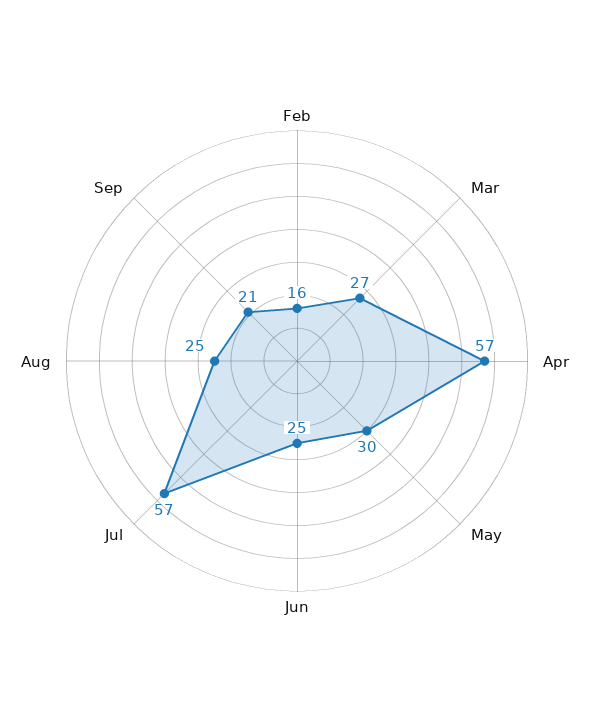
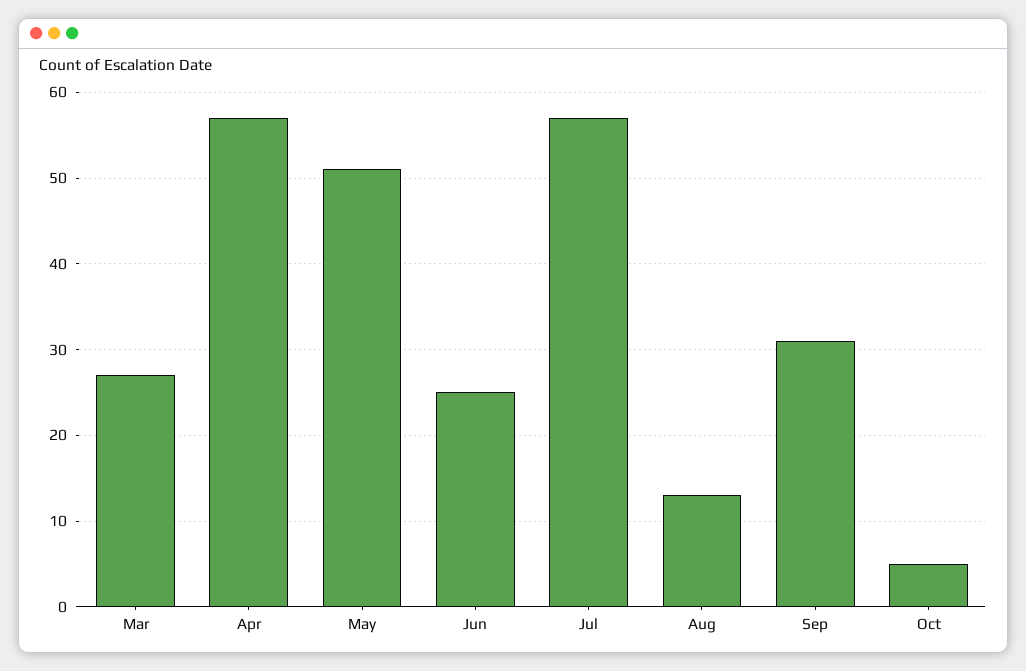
Feb: 16 -> none
May: 30 -> 51
Aug: 25 -> 13
Sep: 21 -> 31
Oct: none -> 5

